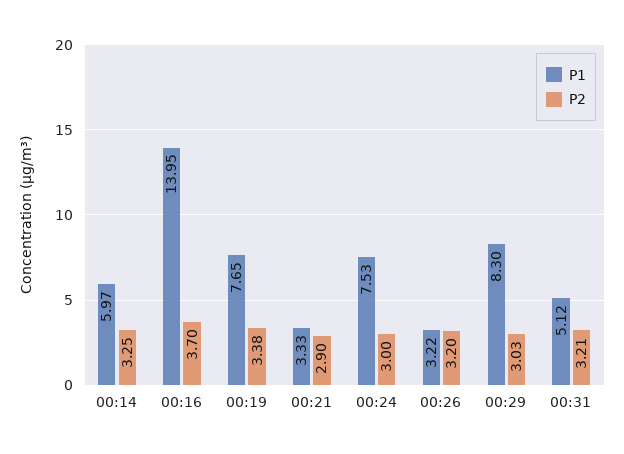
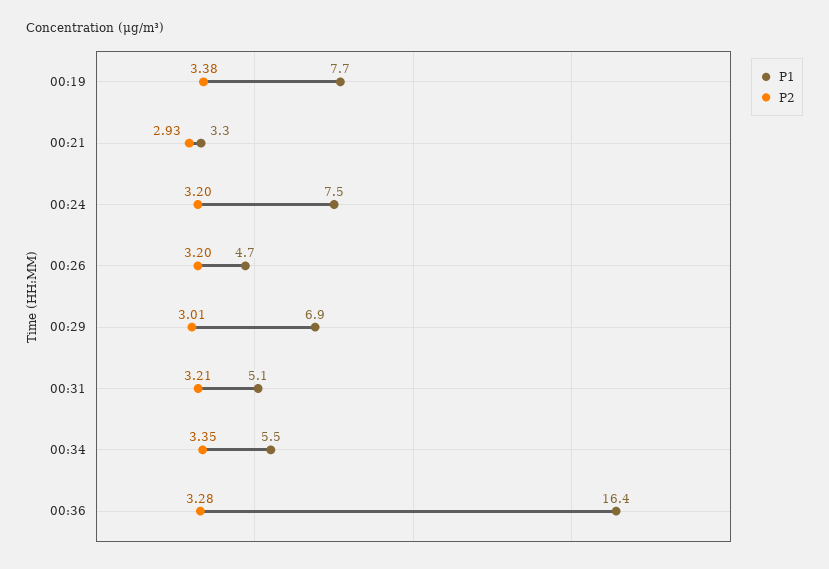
P1, 00:14: 5.97 -> none
P2, 00:14: 3.25 -> none
P1, 00:16: 13.95 -> none
P2, 00:16: 3.7 -> none
P2, 00:21: 2.9 -> 2.93
P2, 00:24: 3 -> 3.2
P1, 00:26: 3.22 -> 4.7
P1, 00:29: 8.3 -> 6.9
P2, 00:29: 3.03 -> 3.01
P1, 00:34: none -> 5.5
P2, 00:34: none -> 3.35
P1, 00:36: none -> 16.4
P2, 00:36: none -> 3.28

